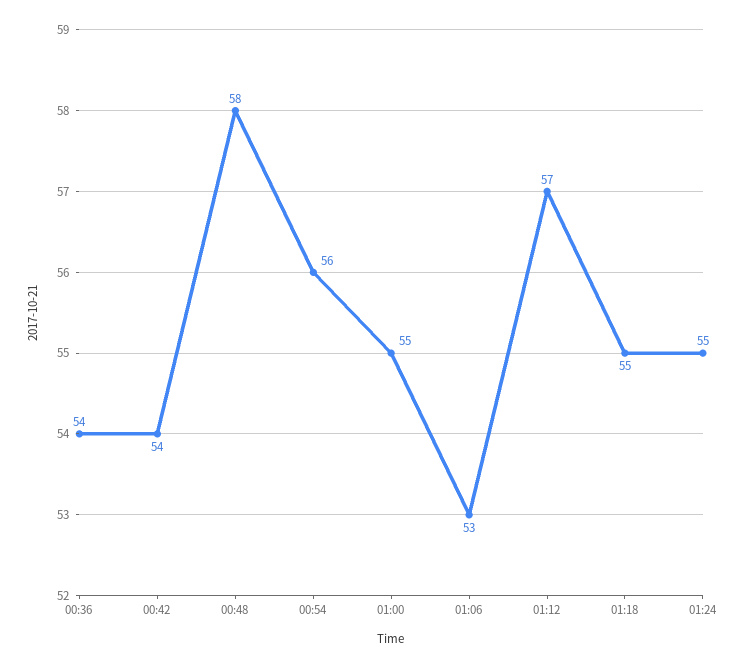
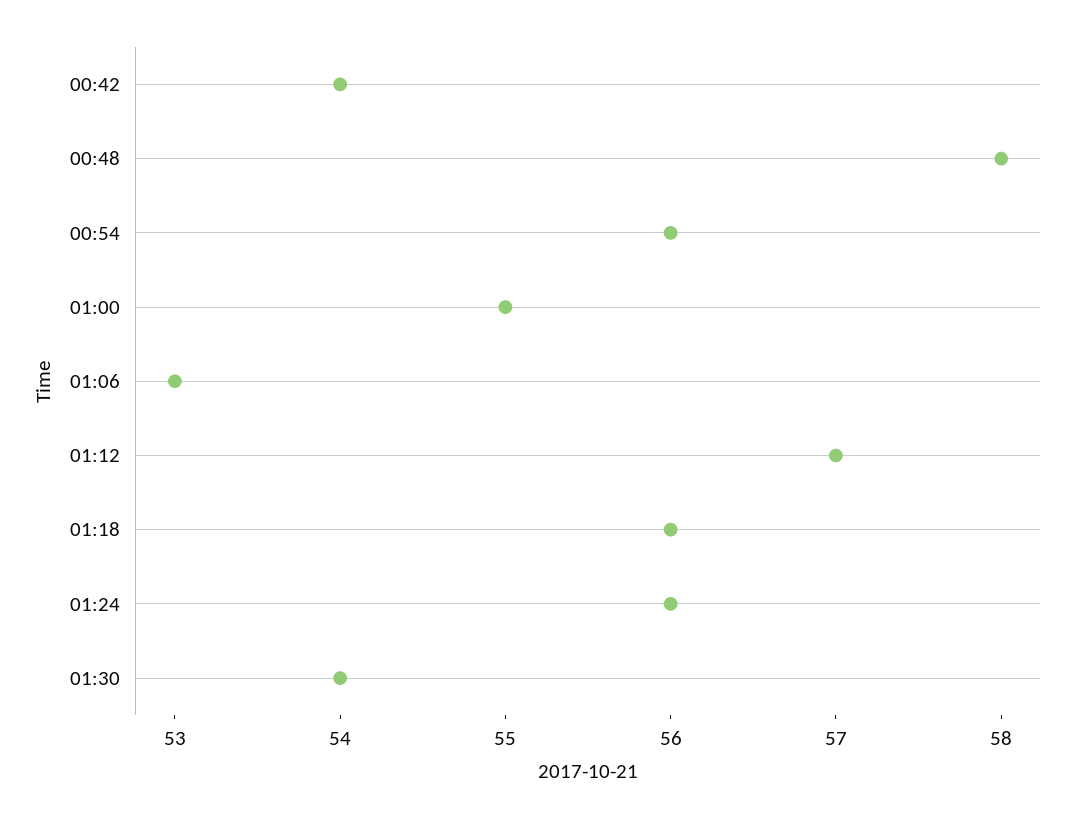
00:36: 54 -> none
01:18: 55 -> 56
01:24: 55 -> 56
01:30: none -> 54

